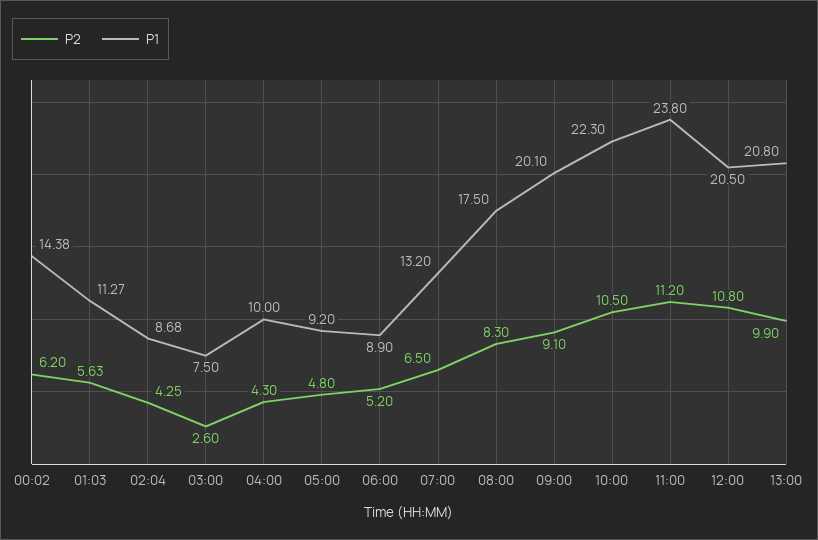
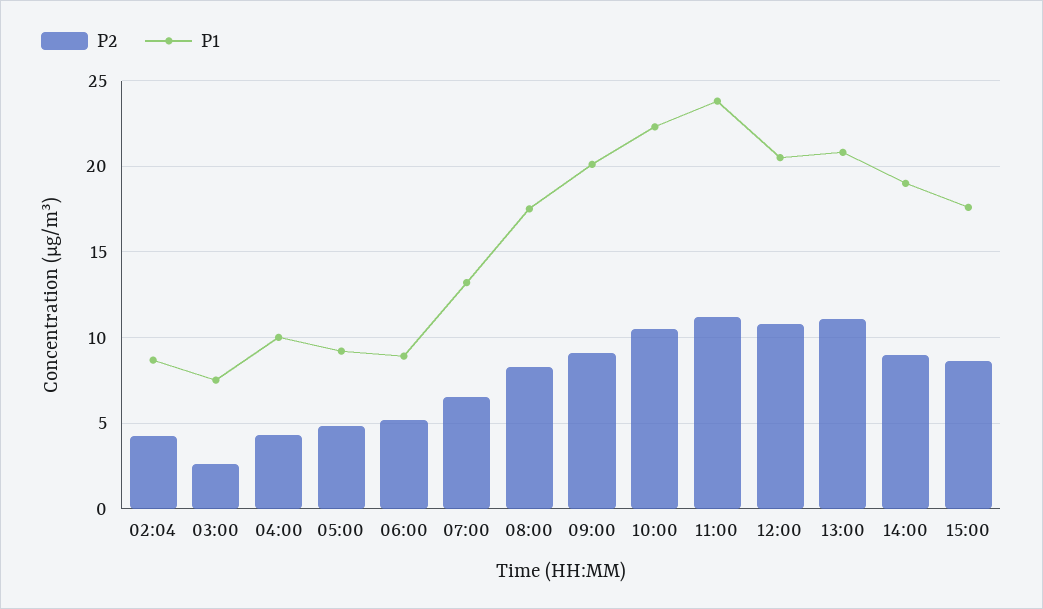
P2, 00:02: 6.2 -> none
P1, 00:02: 14.38 -> none
P2, 01:03: 5.63 -> none
P1, 01:03: 11.27 -> none
P2, 13:00: 9.9 -> 11
P2, 14:00: none -> 9
P1, 14:00: none -> 19
P2, 15:00: none -> 8.5
P1, 15:00: none -> 17.5

